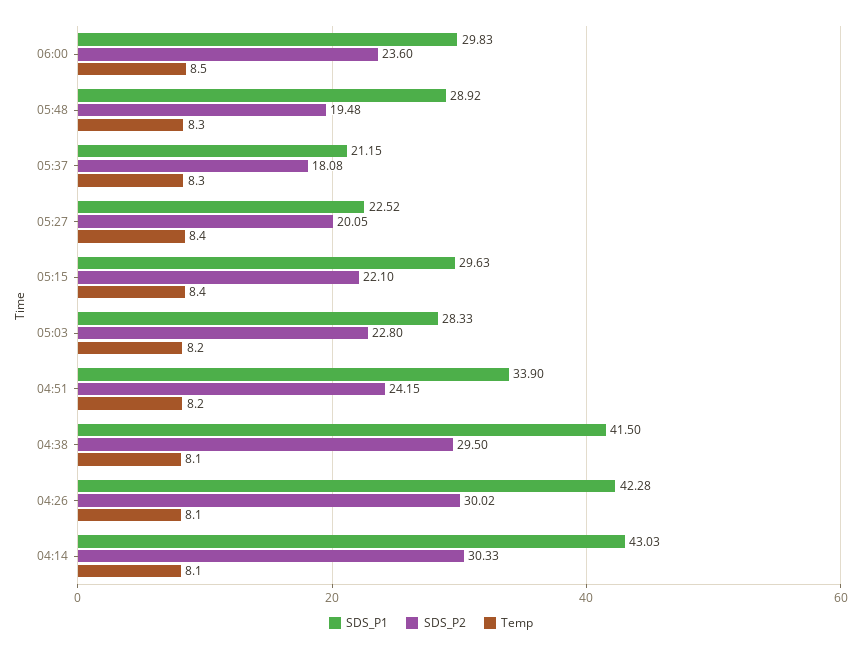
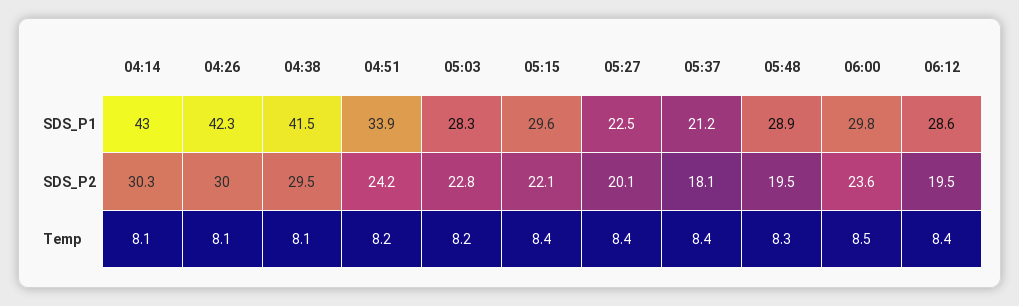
Temp, 05:37: 8.3 -> 8.4
SDS_P1, 06:12: none -> 28.6
SDS_P2, 06:12: none -> 19.5
Temp, 06:12: none -> 8.4

